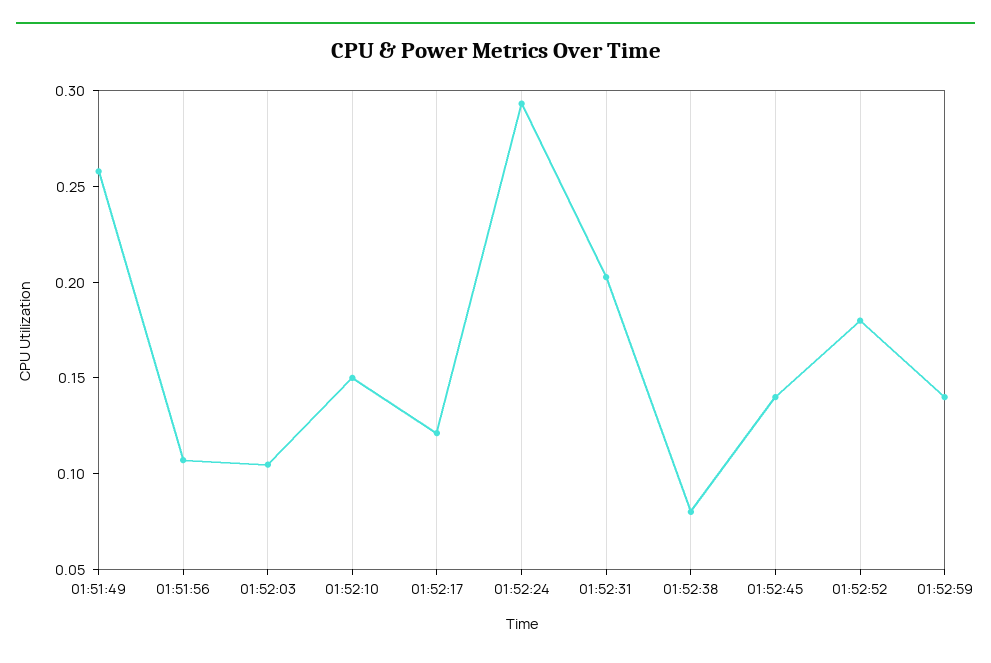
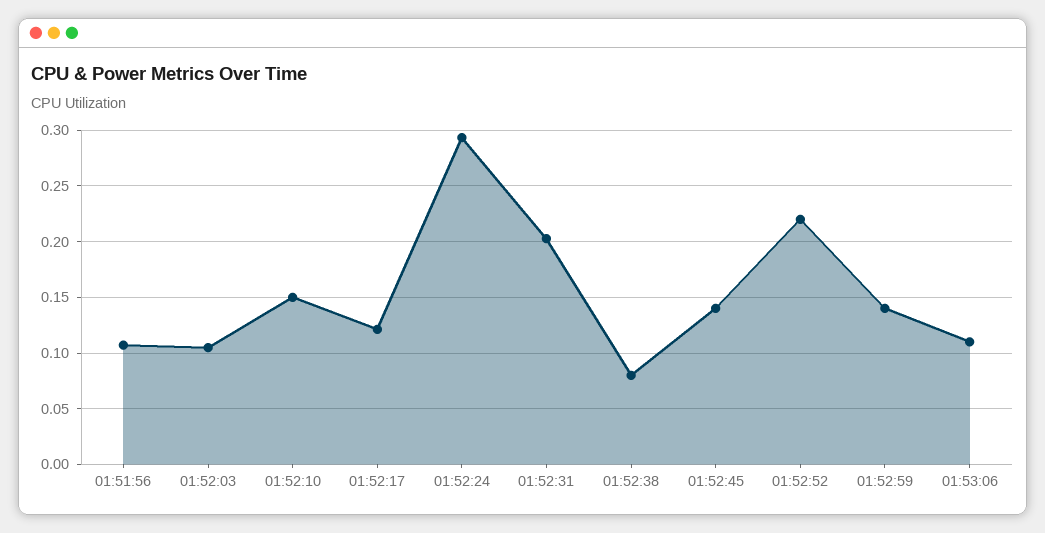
01:51:49: 0.26 -> none
01:52:52: 0.18 -> 0.22
01:53:06: none -> 0.11

